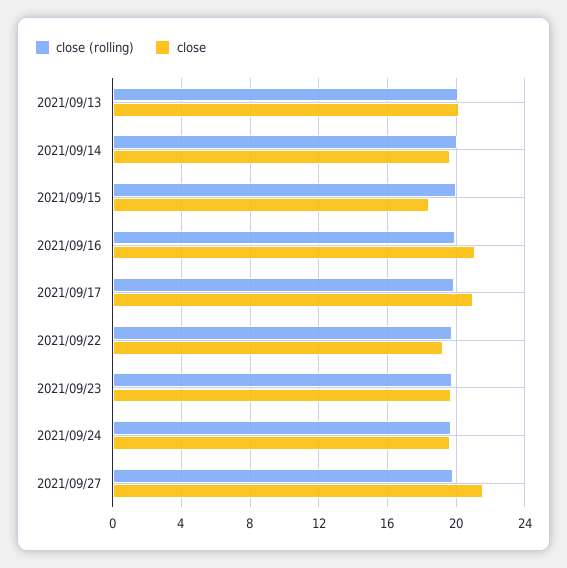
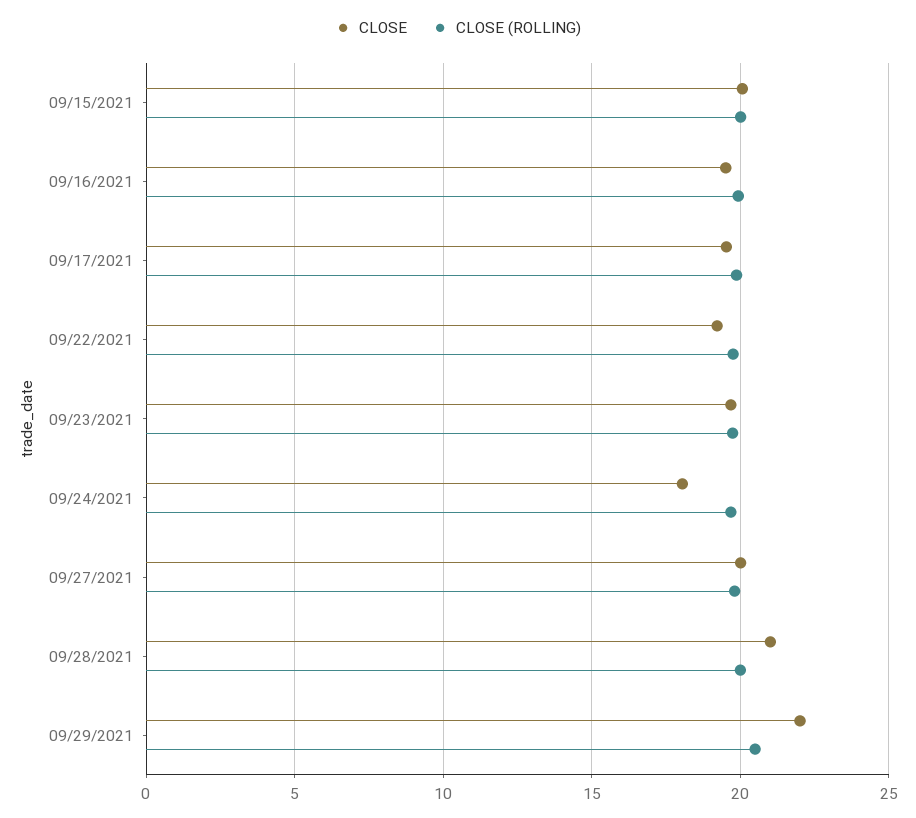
close (rolling), 2021/09/13: 20 -> none
close, 2021/09/13: 20 -> none
close (rolling), 2021/09/14: 20 -> none
close, 2021/09/14: 19.5 -> none
close, 2021/09/15: 18.5 -> 20
close, 2021/09/16: 21 -> 19.5
close, 2021/09/17: 21 -> 19.5
close, 2021/09/24: 19.5 -> 18
close, 2021/09/27: 21.5 -> 20
close, 09/28/2021: none -> 21
close (rolling), 09/28/2021: none -> 20
close, 09/29/2021: none -> 22
close (rolling), 09/29/2021: none -> 20.5

